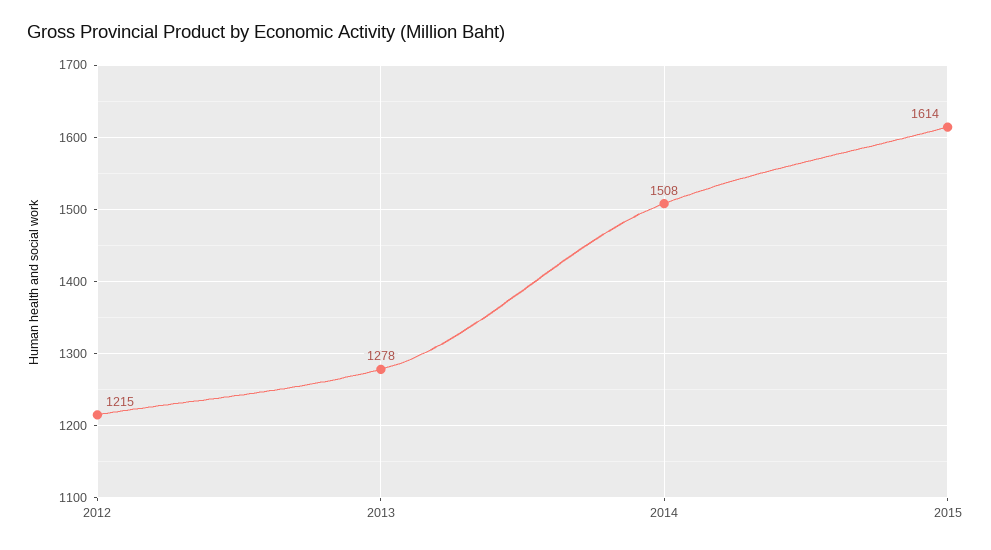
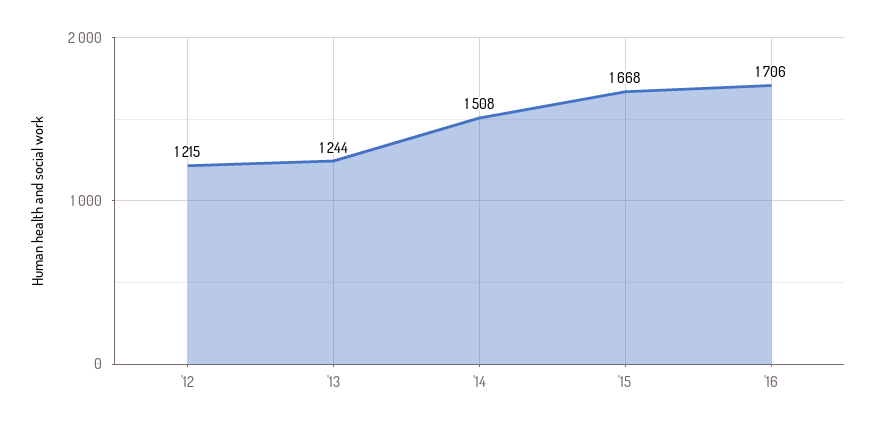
2013: 1278 -> 1244
2015: 1614 -> 1668
'16: none -> 1706

